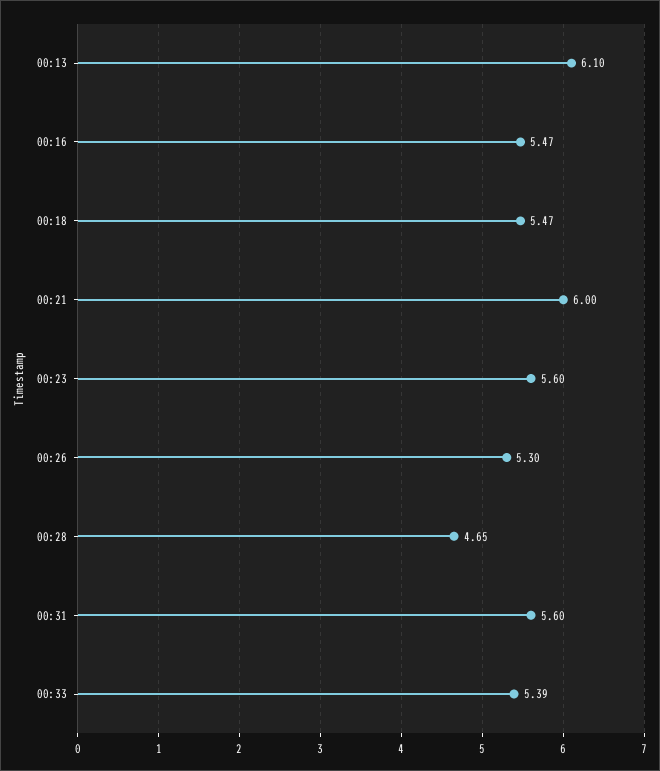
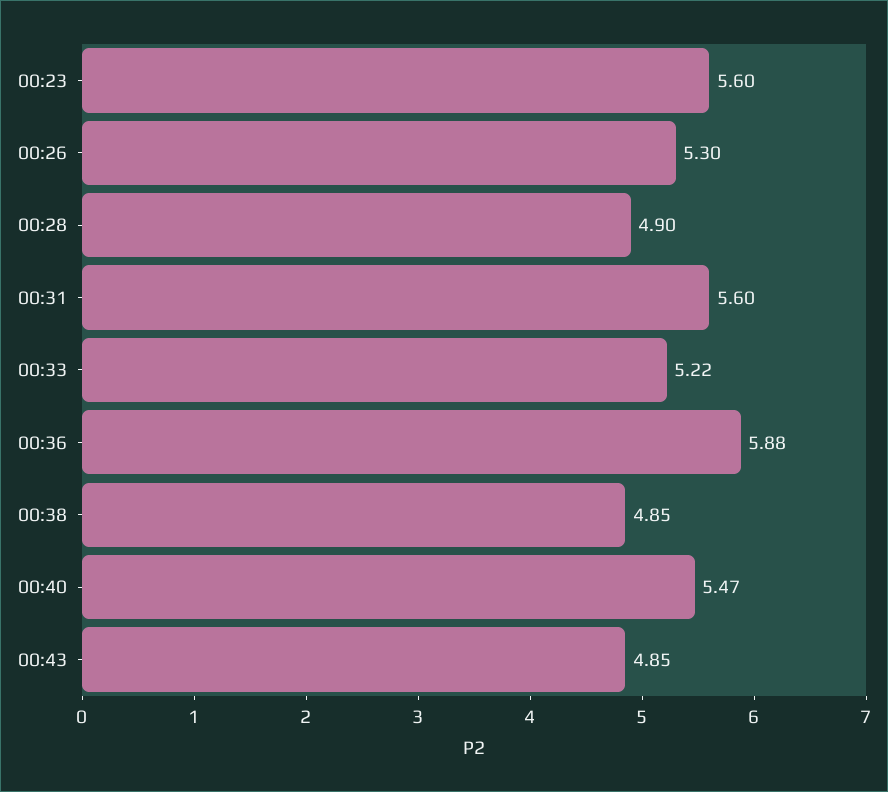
00:13: 6.1 -> none
00:16: 5.47 -> none
00:18: 5.47 -> none
00:21: 6 -> none
00:28: 4.65 -> 4.9
00:33: 5.39 -> 5.22
00:36: none -> 5.88
00:38: none -> 4.85
00:40: none -> 5.47
00:43: none -> 4.85

